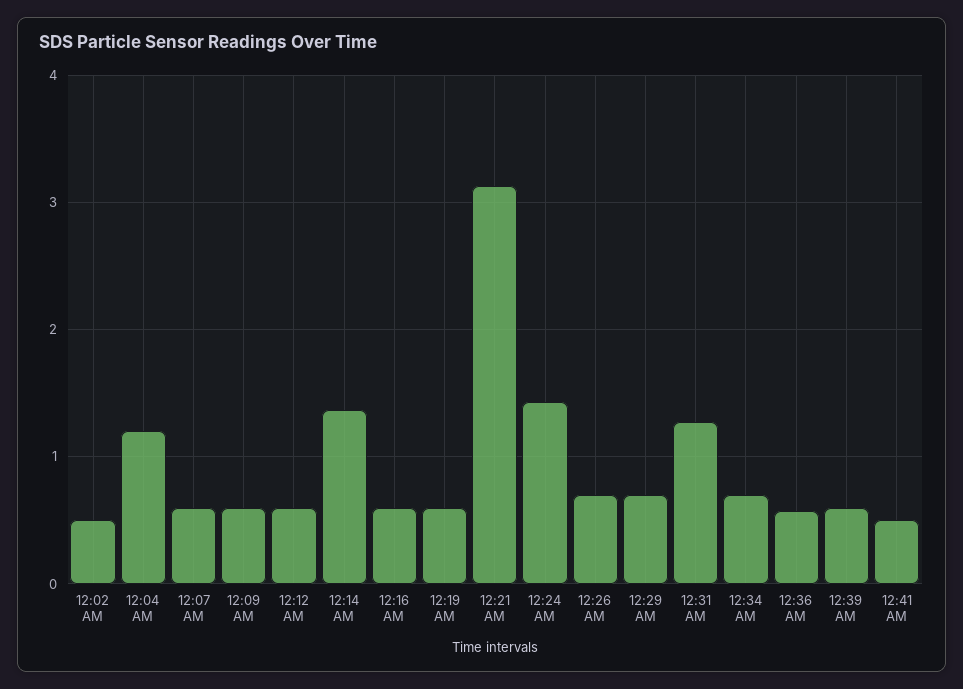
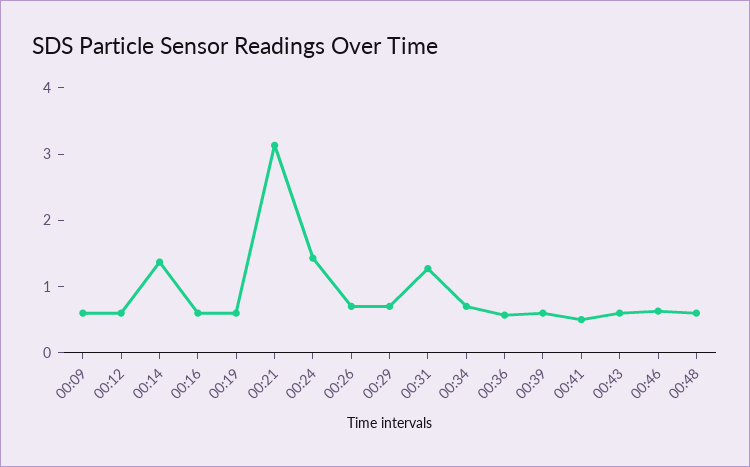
12:02 AM: 0.5 -> none
12:04 AM: 1.2 -> none
12:07 AM: 0.6 -> none
00:43: none -> 0.6
00:46: none -> 0.6
00:48: none -> 0.6

